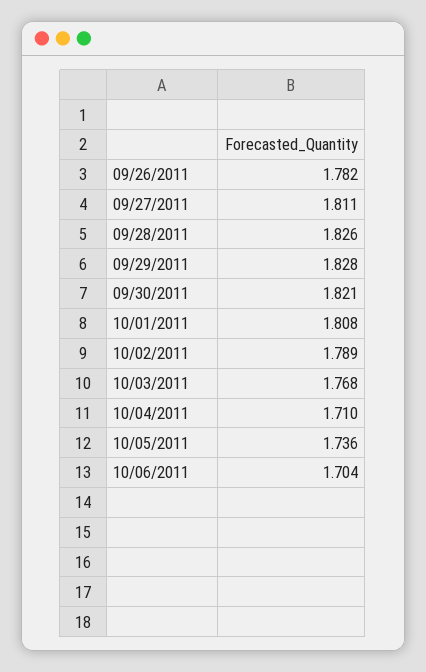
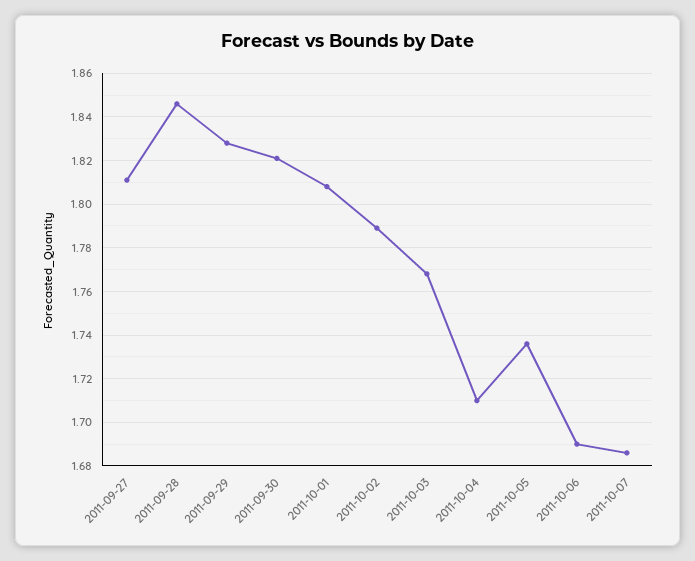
09/26/2011: 1.782 -> none
09/28/2011: 1.826 -> 1.845
10/06/2011: 1.704 -> 1.69
2011-10-07: none -> 1.685

